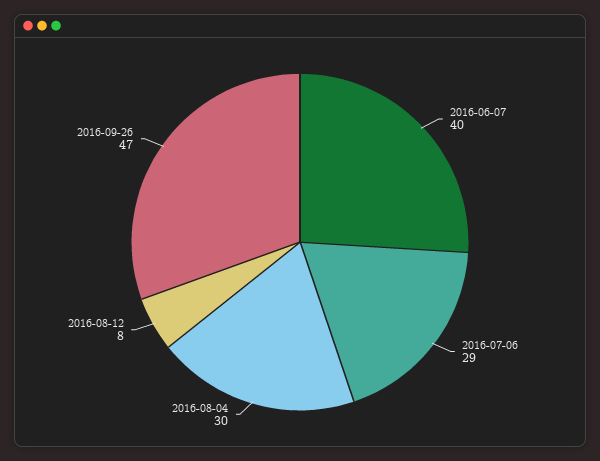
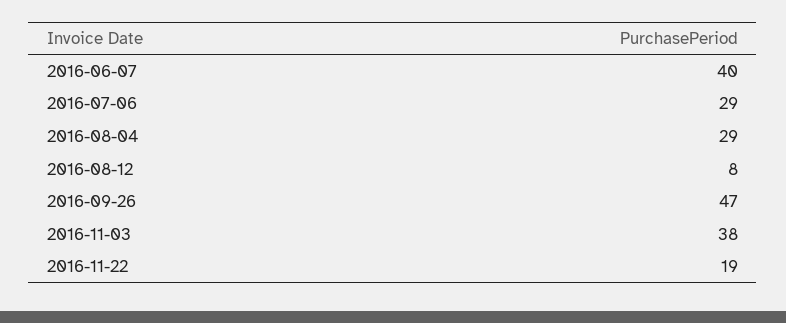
2016-08-04: 30 -> 29
2016-11-03: none -> 38
2016-11-22: none -> 19

